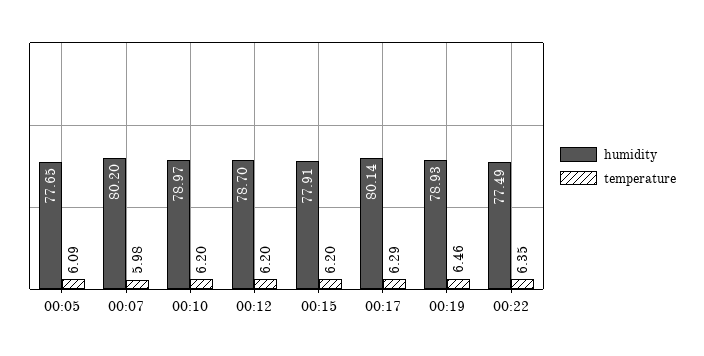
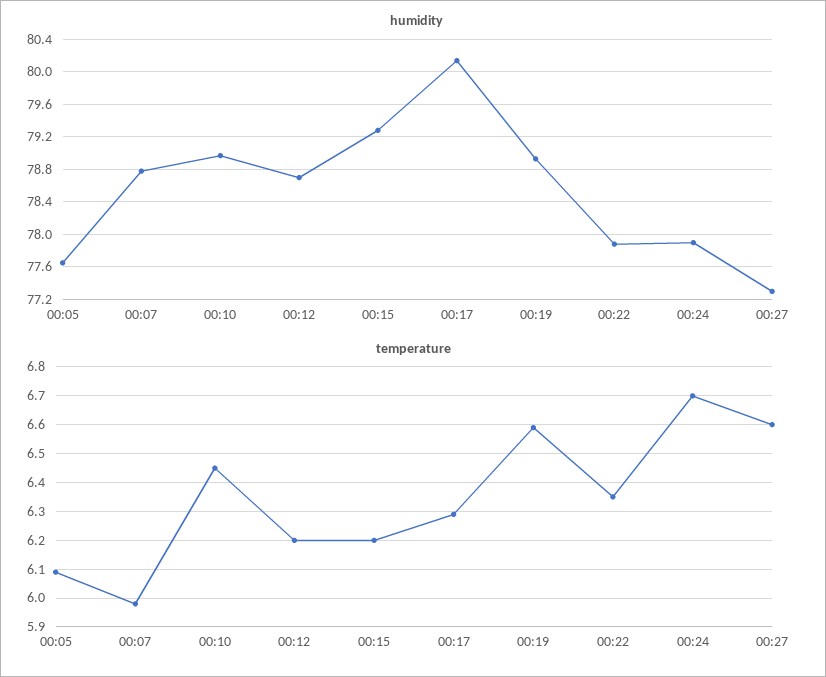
humidity, 00:07: 80.2 -> 78.8
temperature, 00:10: 6.2 -> 6.45
humidity, 00:15: 77.91 -> 79.3
temperature, 00:19: 6.46 -> 6.6
humidity, 00:22: 77.49 -> 77.9
humidity, 00:24: none -> 77.9
humidity, 00:27: none -> 77.3
temperature, 00:24: none -> 6.7
temperature, 00:27: none -> 6.6

